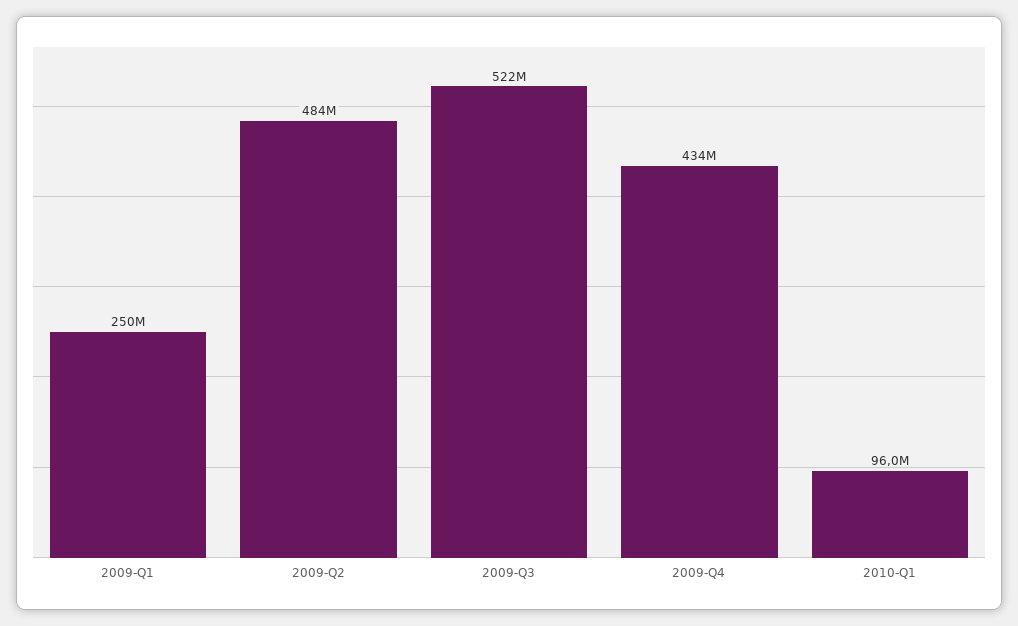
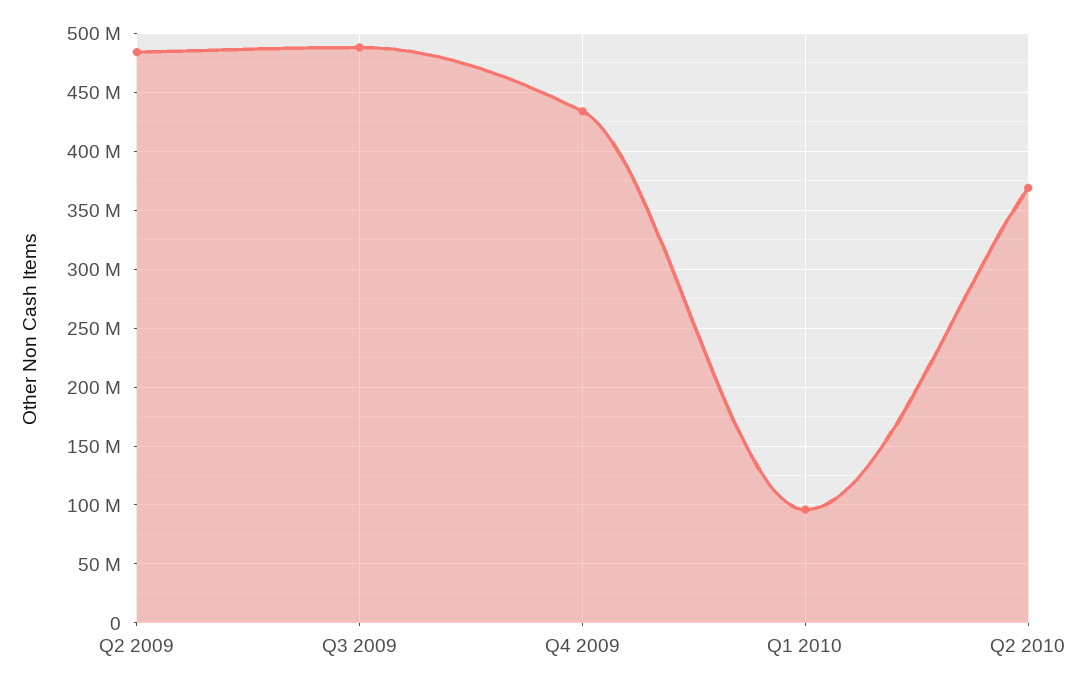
2009-Q1: 250000000 -> none
2009-Q3: 522000000 -> 490000000
Q2 2010: none -> 370000000

